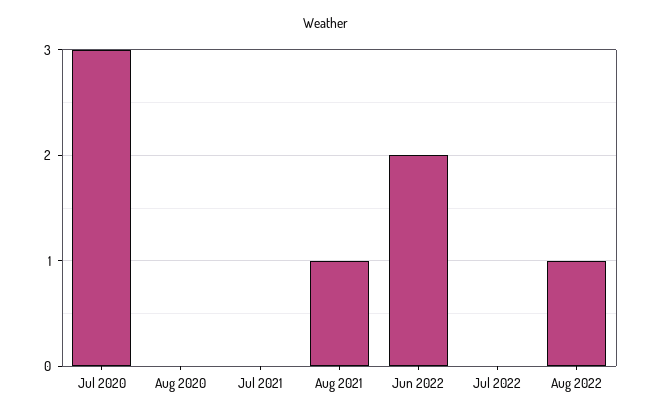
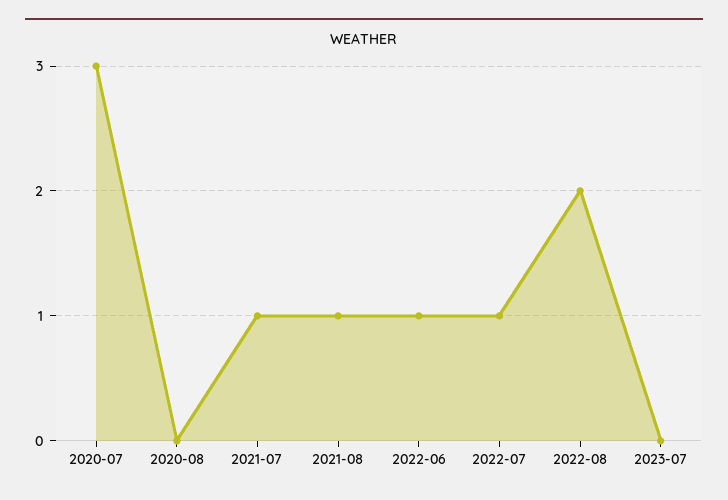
Jul 2021: 0 -> 1
Jun 2022: 2 -> 1
Jul 2022: 0 -> 1
Aug 2022: 1 -> 2
2023-07: none -> 0

